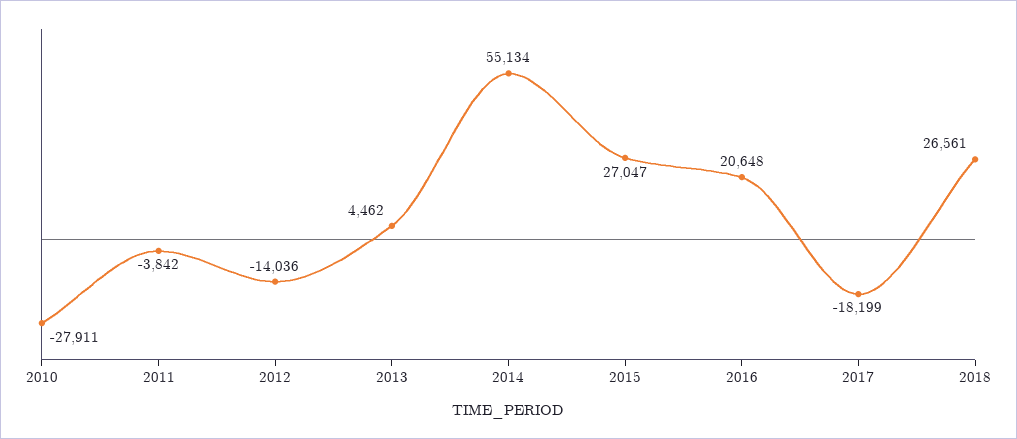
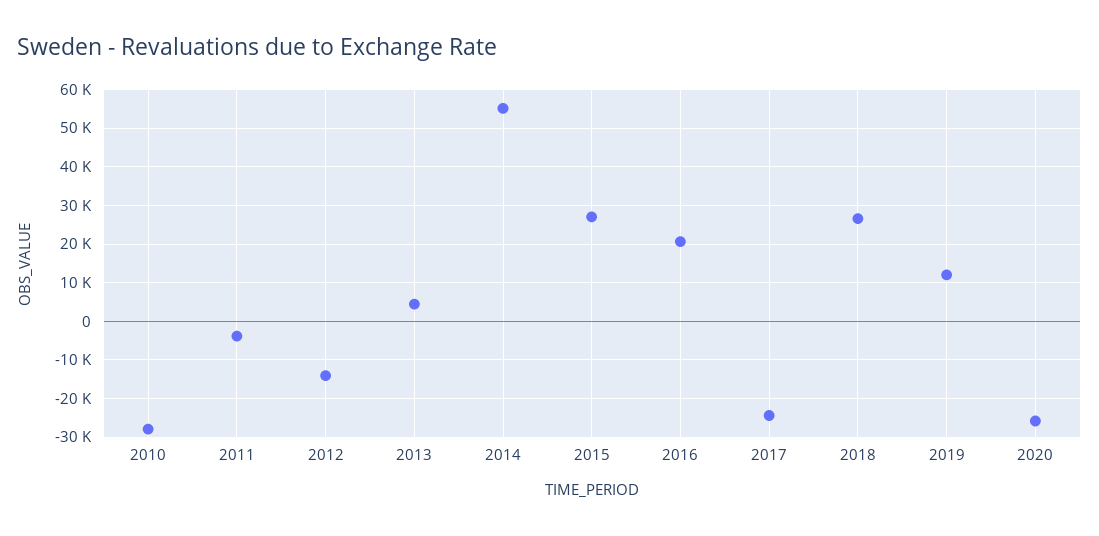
2017: -18199 -> -24000
2019: none -> 12000
2020: none -> -26000

